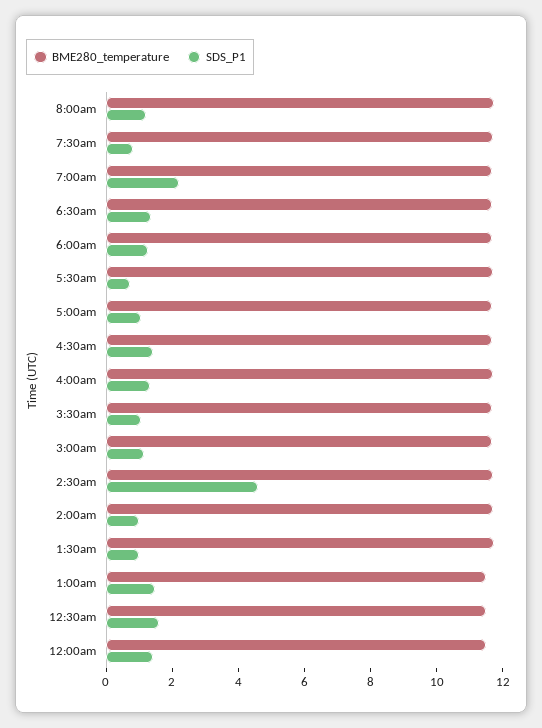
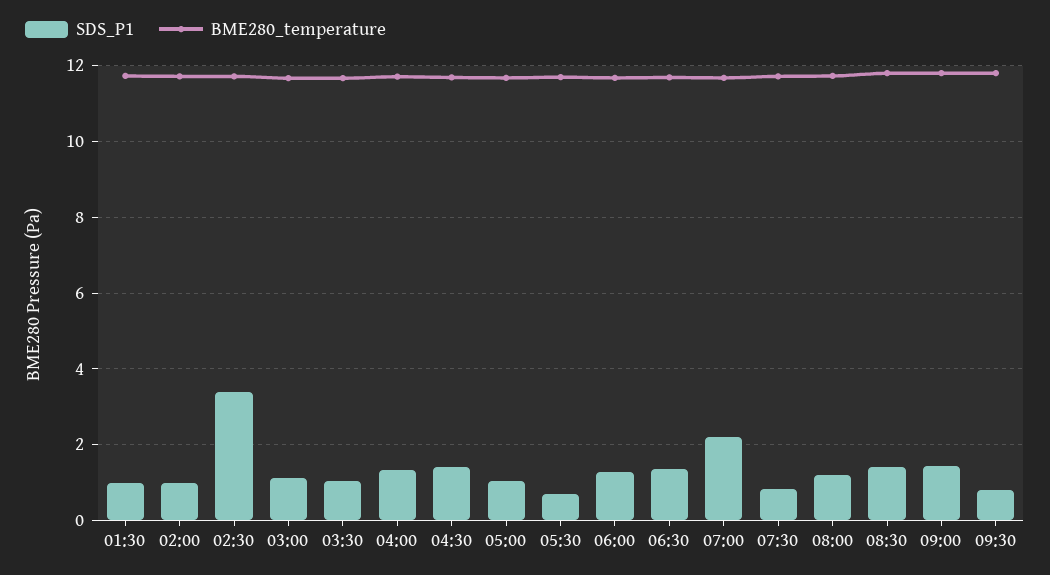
SDS_P1, 2:30am: 4.5 -> 3.4
BME280_temperature, 1:00am: 11.5 -> none
SDS_P1, 1:00am: 1.5 -> none
BME280_temperature, 12:30am: 11.5 -> none
SDS_P1, 12:30am: 1.5 -> none
BME280_temperature, 12:00am: 11.5 -> none
SDS_P1, 12:00am: 1.5 -> none
SDS_P1, 08:30: none -> 1.4
BME280_temperature, 08:30: none -> 11.8
SDS_P1, 09:00: none -> 1.4
BME280_temperature, 09:00: none -> 11.8
SDS_P1, 09:30: none -> 0.8
BME280_temperature, 09:30: none -> 11.8

